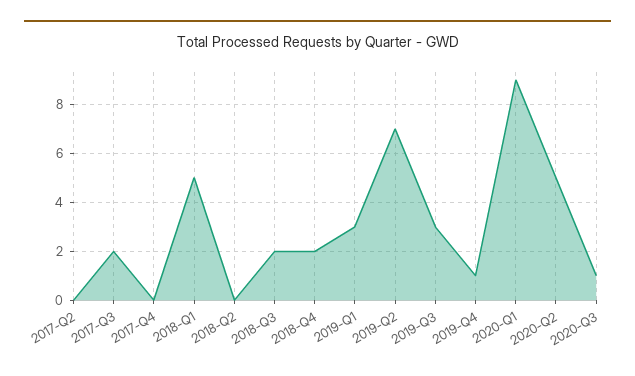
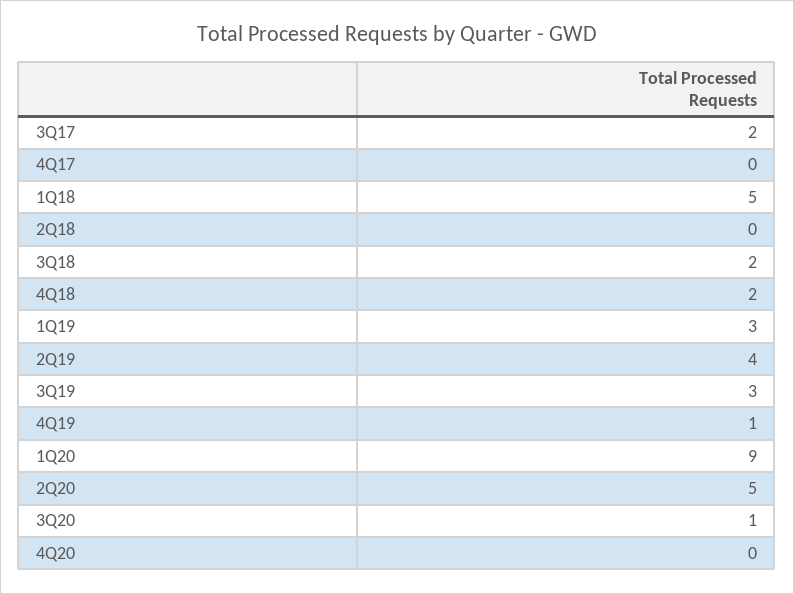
2017-Q2: 0 -> none
2019-Q2: 7 -> 4
4Q20: none -> 0

